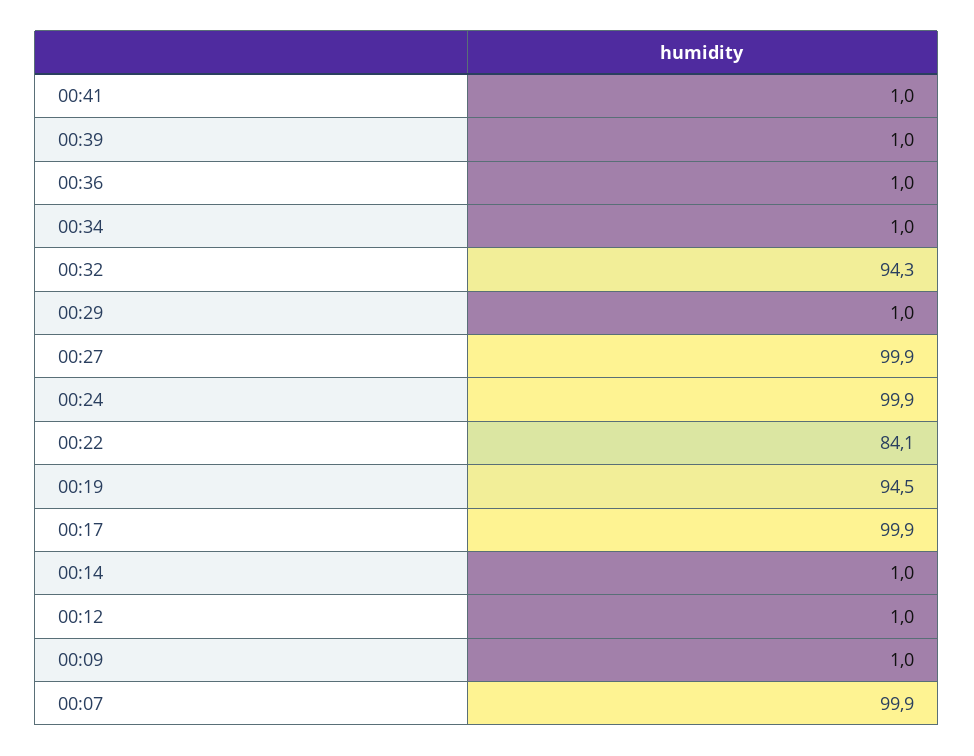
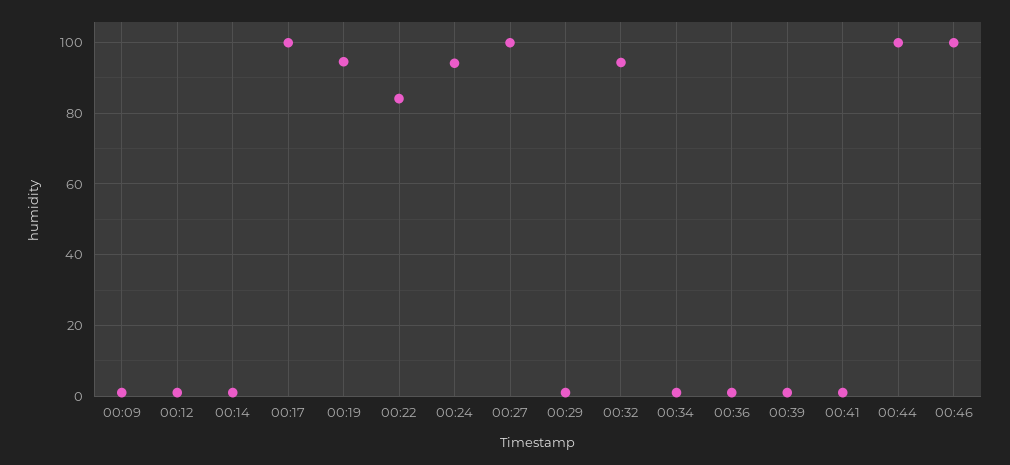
00:24: 99.9 -> 94
00:07: 99.9 -> none
00:44: none -> 100
00:46: none -> 100

